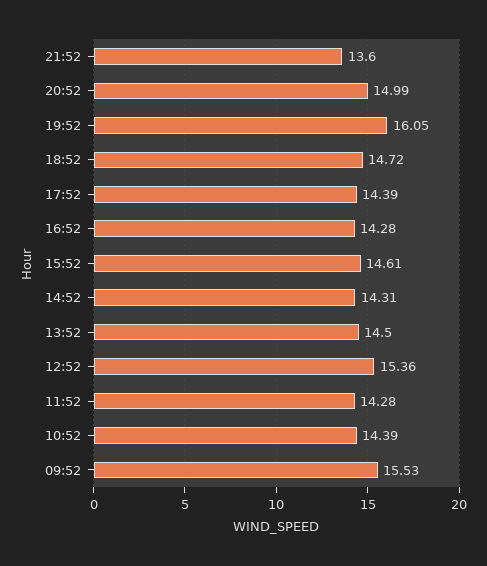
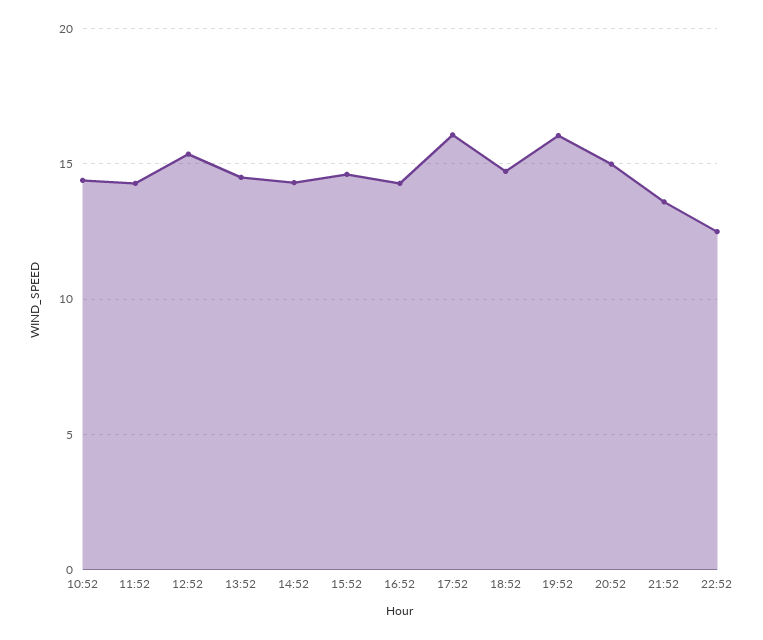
17:52: 14.39 -> 16
09:52: 15.53 -> none
22:52: none -> 12.5

